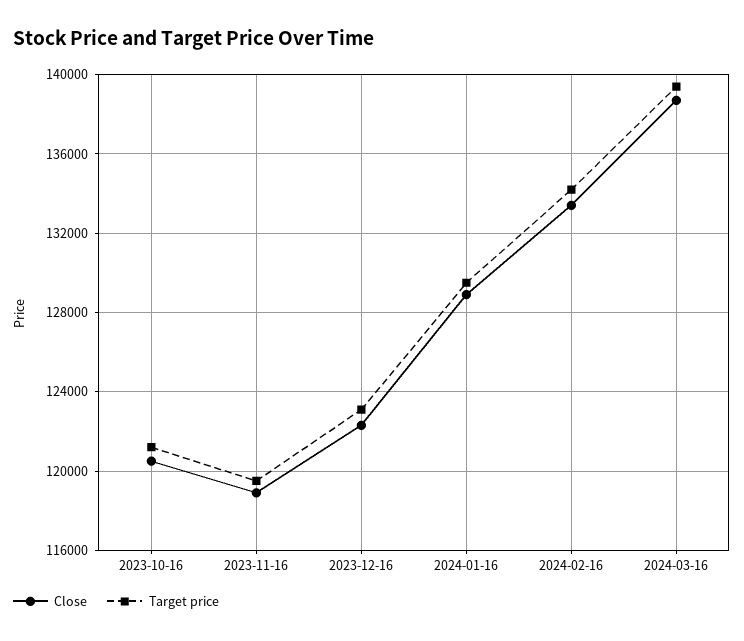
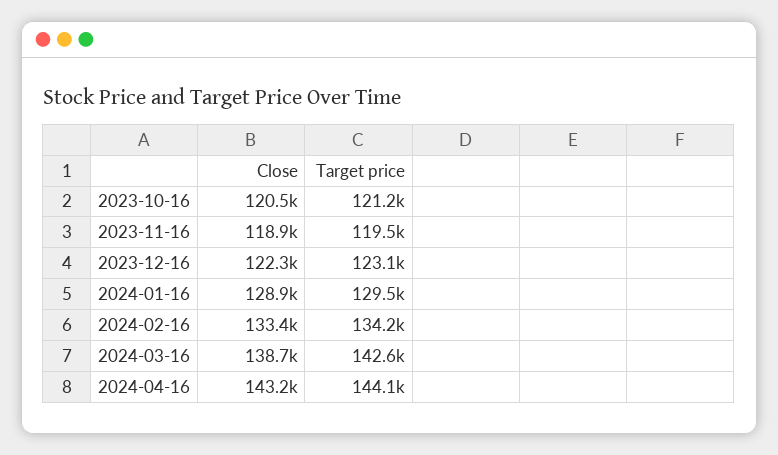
Target price, 2024-03-16: 139500 -> 142600
Close, 2024-04-16: none -> 143200
Target price, 2024-04-16: none -> 144100

